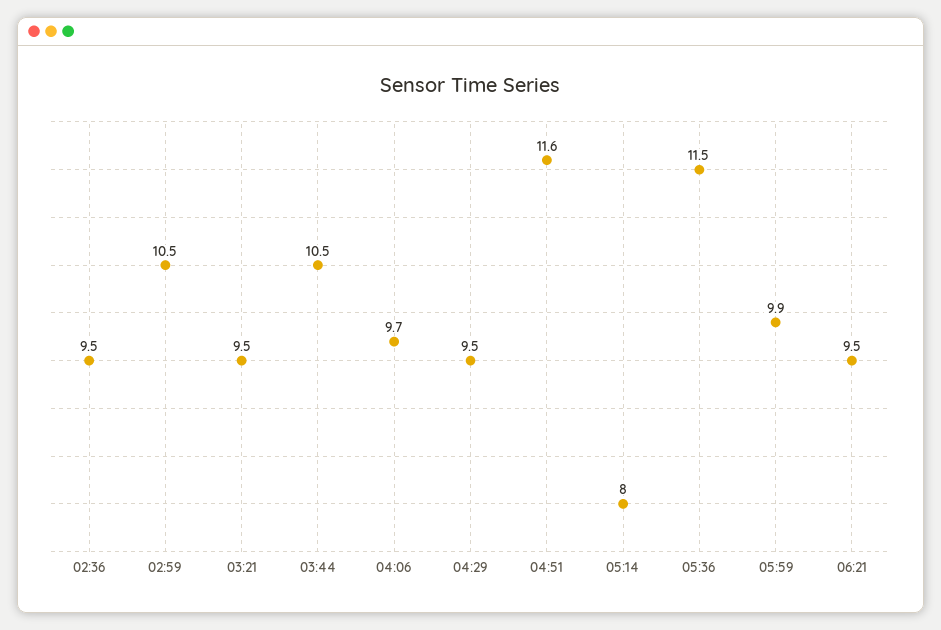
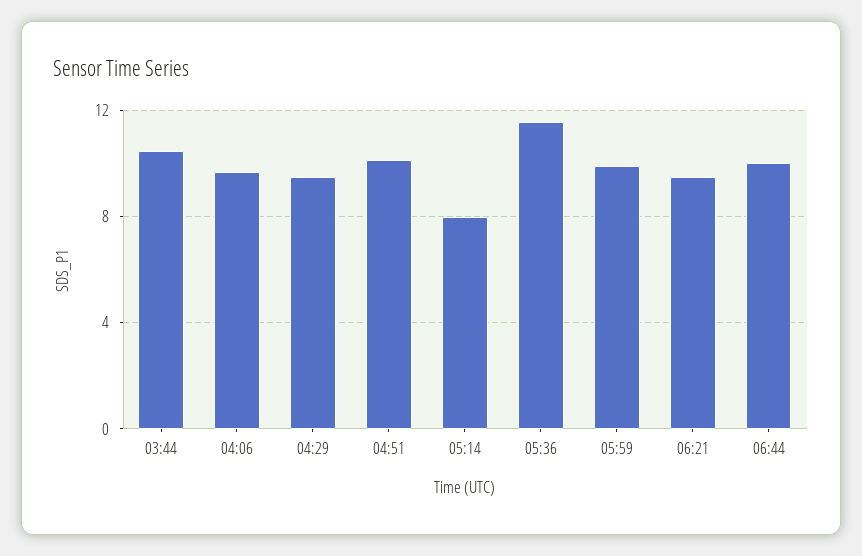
02:36: 9.5 -> none
02:59: 10.5 -> none
03:21: 9.5 -> none
04:51: 11.6 -> 10
06:44: none -> 10

